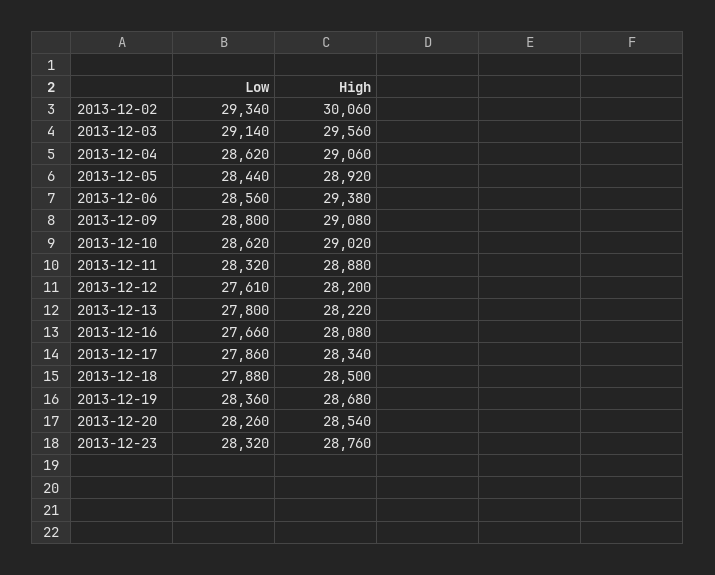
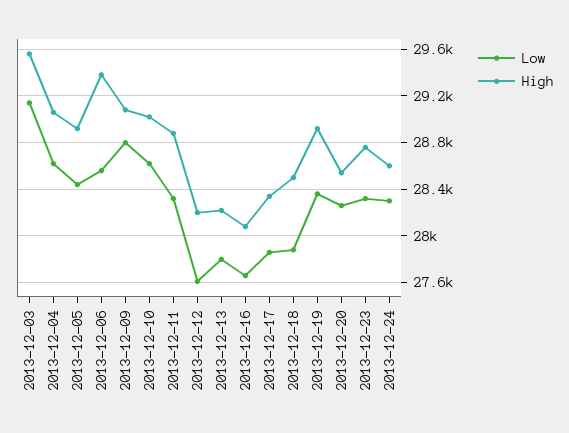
Low, 2013-12-02: 29340 -> none
High, 2013-12-02: 30060 -> none
High, 2013-12-19: 28680 -> 28900
Low, 2013-12-24: none -> 28300
High, 2013-12-24: none -> 28600

